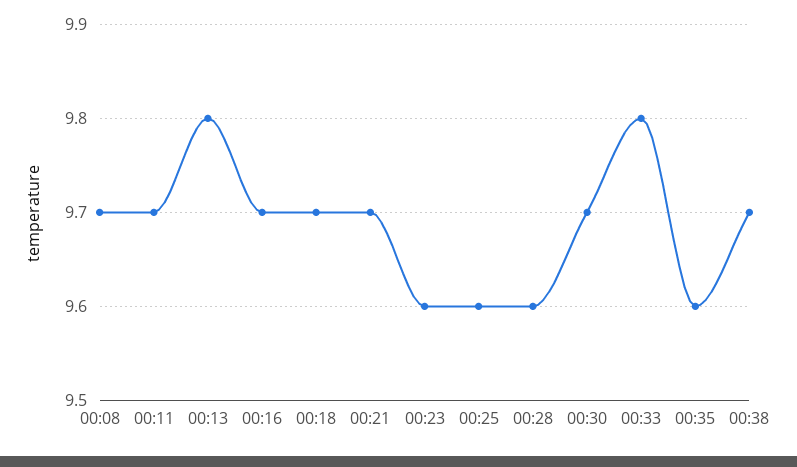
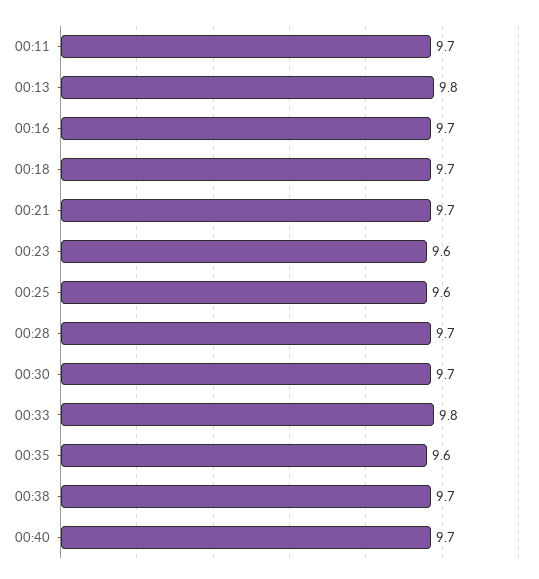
00:08: 9.7 -> none
00:28: 9.6 -> 9.7
00:40: none -> 9.7

